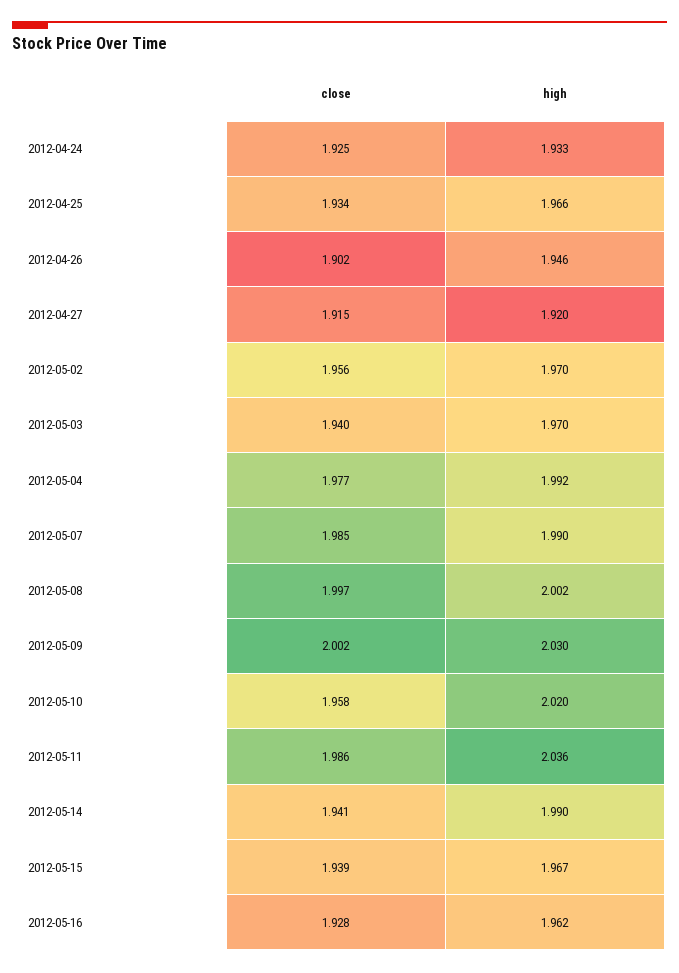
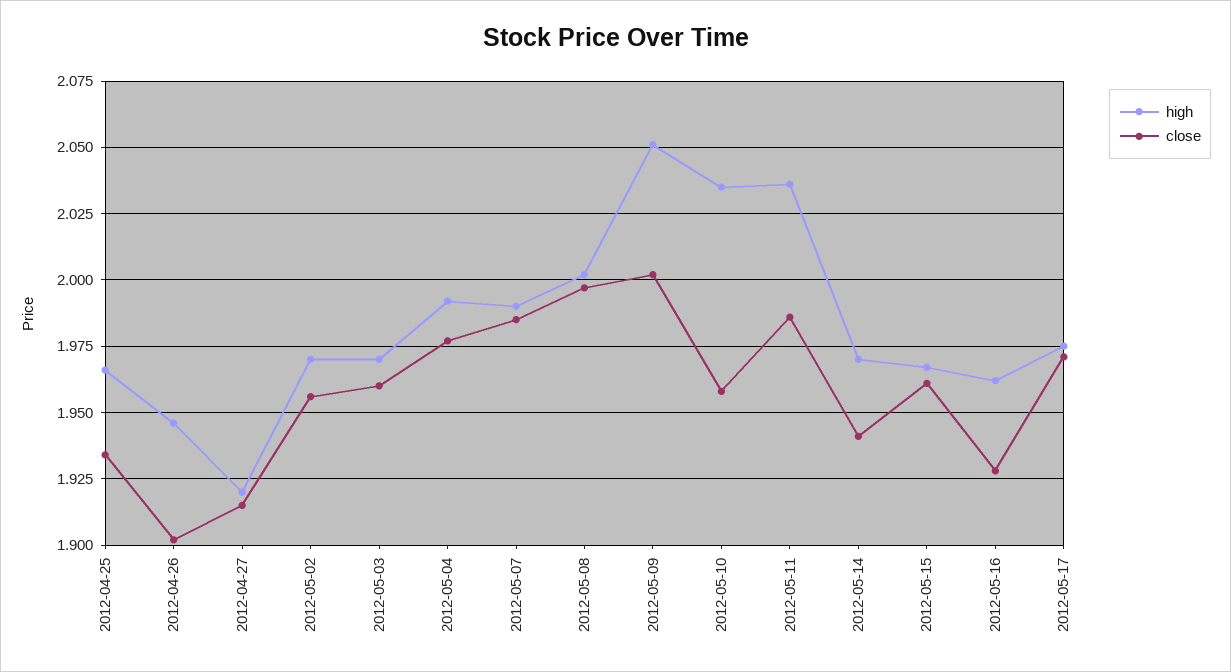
close, 2012-04-24: 1.925 -> none
high, 2012-04-24: 1.933 -> none
close, 2012-05-03: 1.94 -> 1.96
high, 2012-05-09: 2.03 -> 2.05
high, 2012-05-10: 2.02 -> 2.035
high, 2012-05-14: 1.99 -> 1.97
close, 2012-05-15: 1.939 -> 1.96
high, 2012-05-17: none -> 1.975
close, 2012-05-17: none -> 1.97

